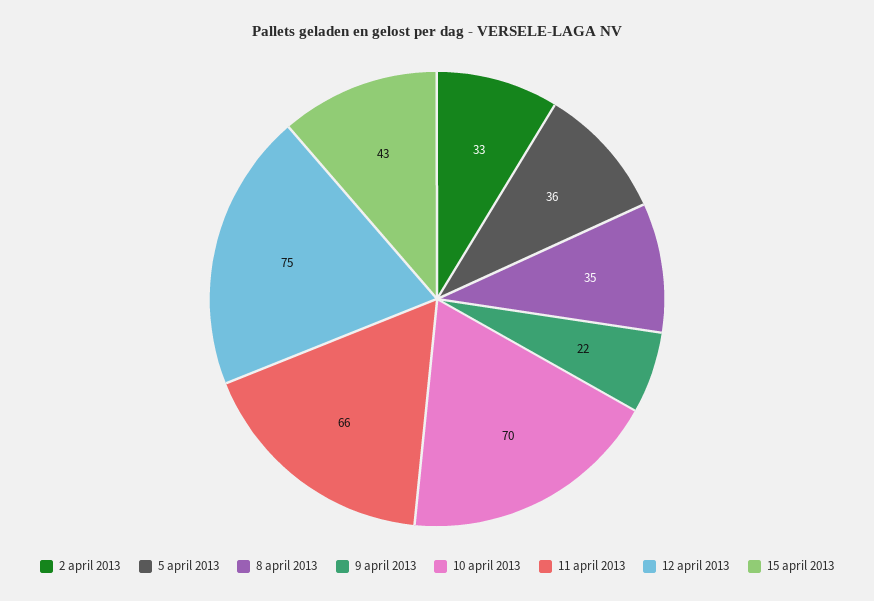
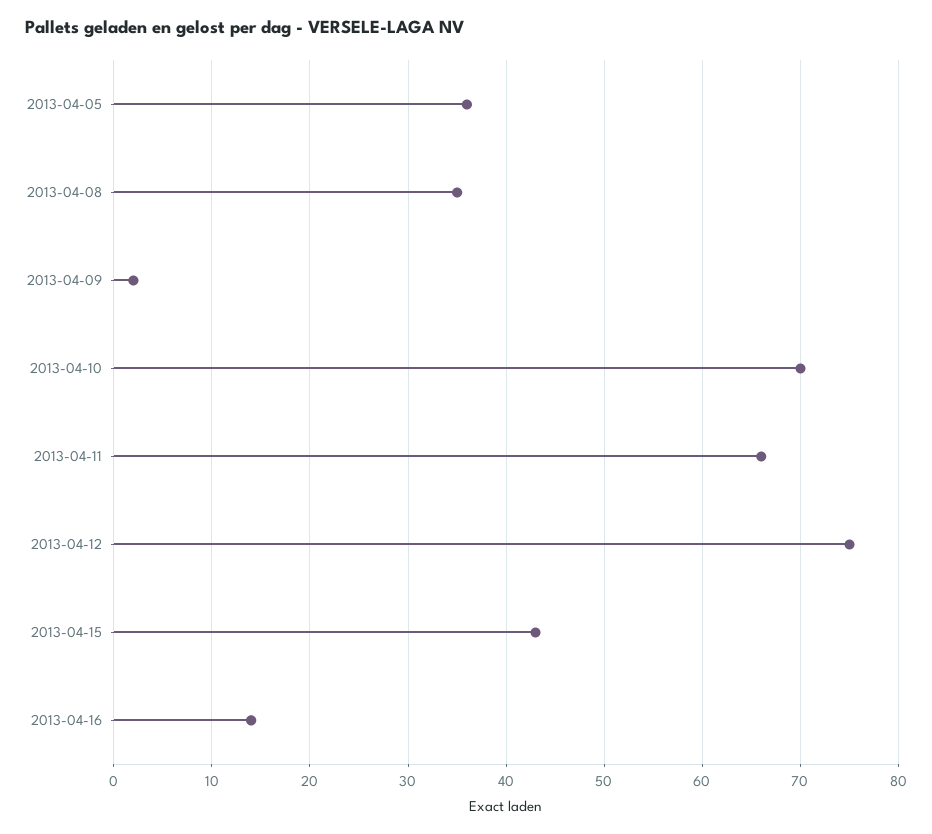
2 april 2013: 33 -> none
9 april 2013: 22 -> 2
2013-04-16: none -> 14

